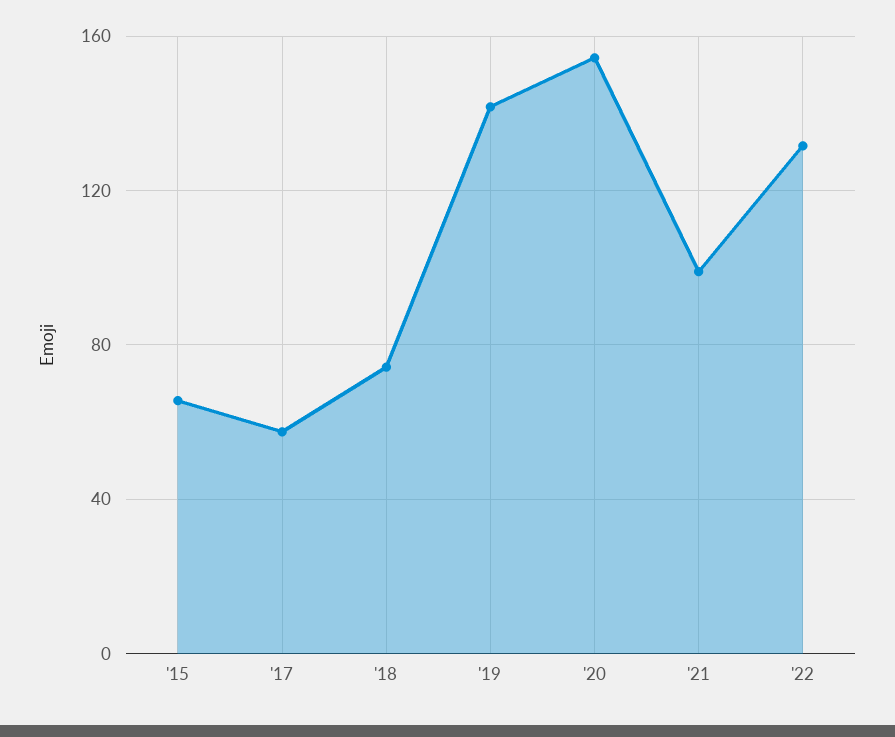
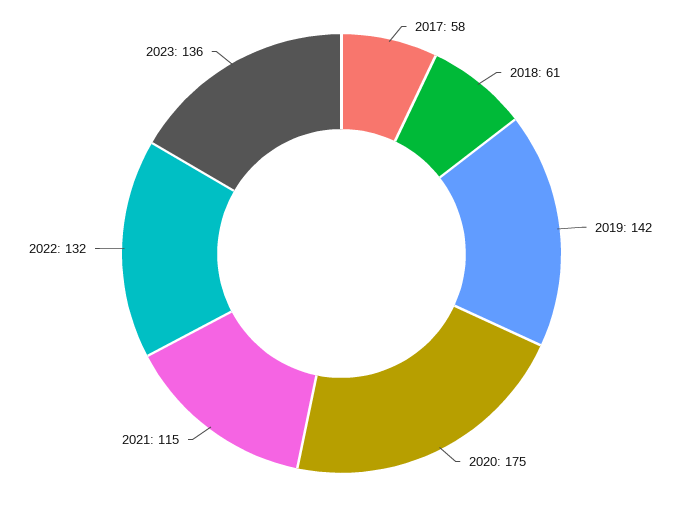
'15: 65 -> none
'18: 75 -> 61
'20: 155 -> 175
'21: 100 -> 115
2023: none -> 136

